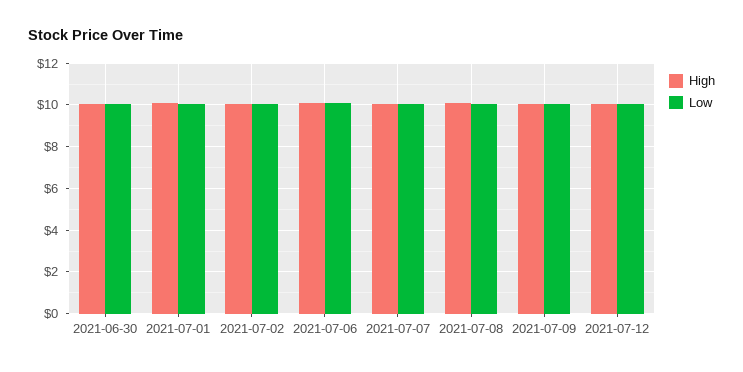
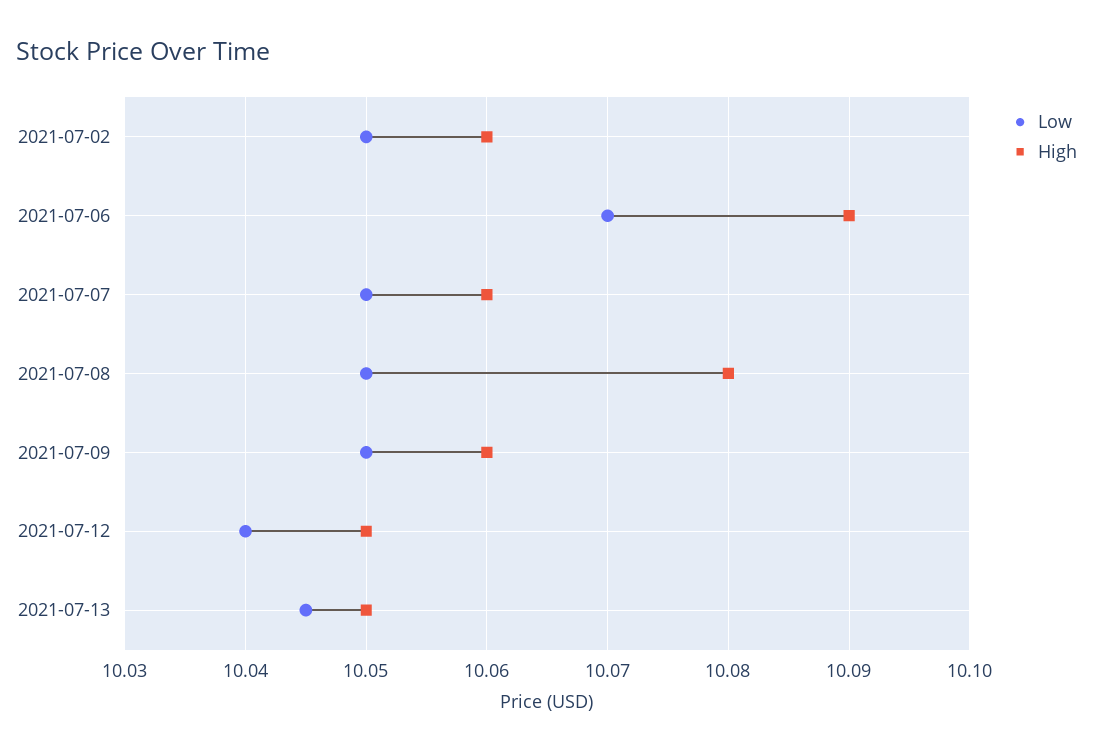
High, 2021-06-30: 10 -> none
Low, 2021-06-30: 10 -> none
High, 2021-07-01: 10 -> none
Low, 2021-07-01: 10 -> none
Low, 2021-07-13: none -> 10.045
High, 2021-07-13: none -> 10.05

